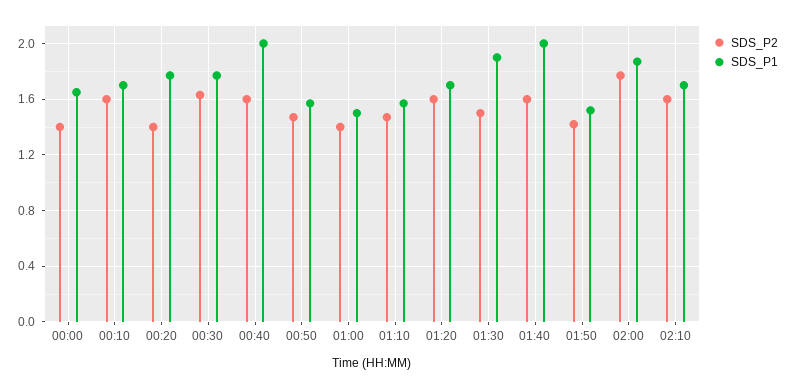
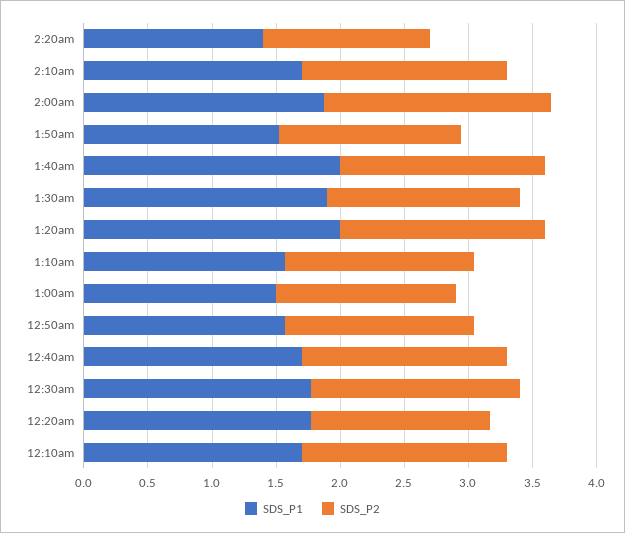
SDS_P2, 00:00: 1.4 -> none
SDS_P1, 00:00: 1.65 -> none
SDS_P1, 00:40: 2 -> 1.7
SDS_P1, 01:20: 1.7 -> 2
SDS_P1, 2:20am: none -> 1.4
SDS_P2, 2:20am: none -> 1.3

